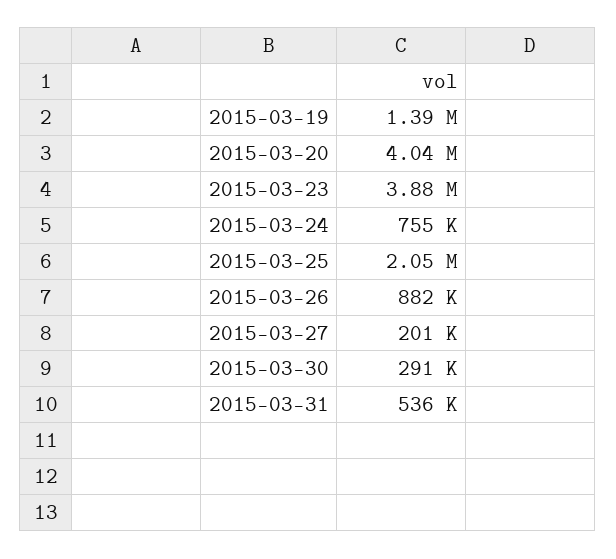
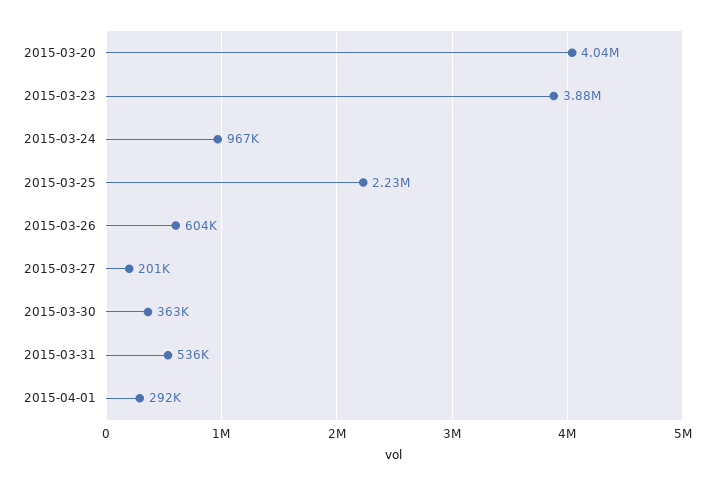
2015-03-19: 1390000 -> none
2015-03-24: 755000 -> 967000
2015-03-25: 2050000 -> 2230000
2015-03-26: 882000 -> 604000
2015-03-30: 291000 -> 363000
2015-04-01: none -> 292000

